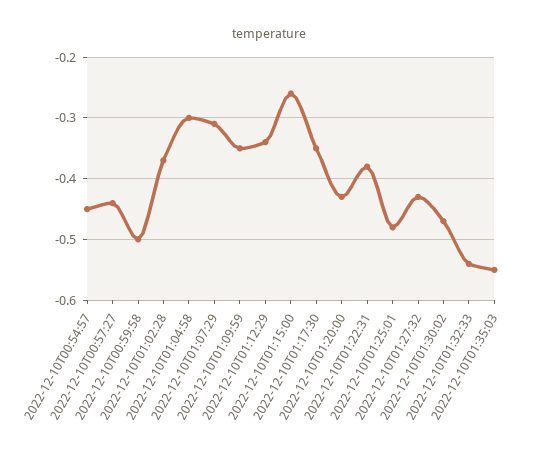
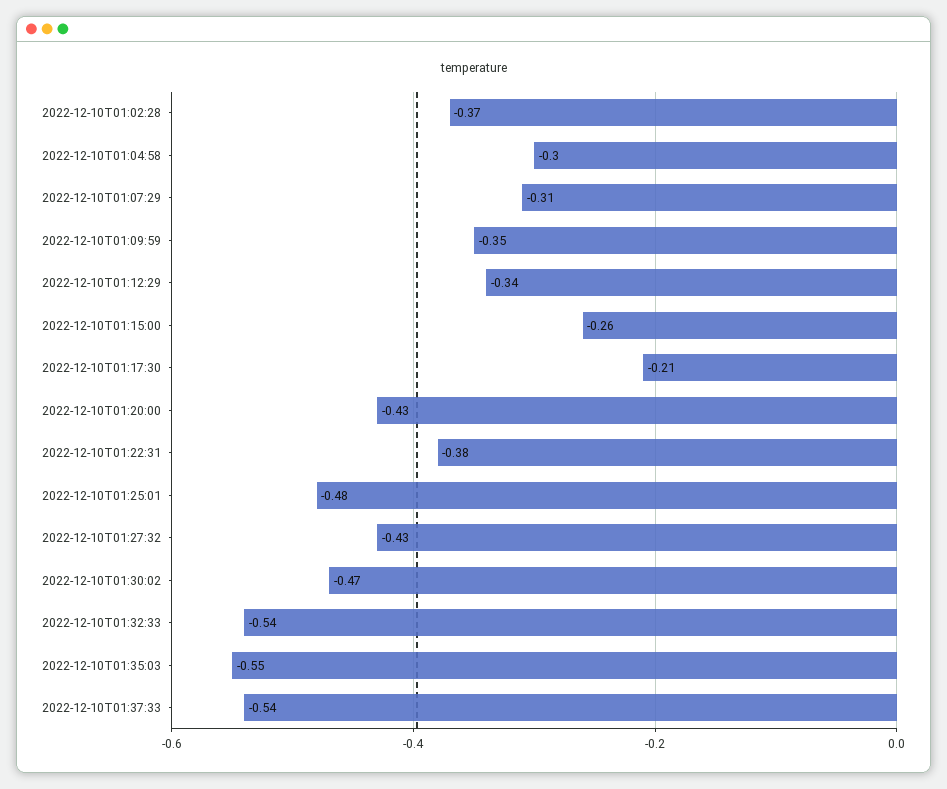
2022-12-10T00:54:57: -0.45 -> none
2022-12-10T00:57:27: -0.44 -> none
2022-12-10T00:59:58: -0.5 -> none
2022-12-10T01:17:30: -0.35 -> -0.21
2022-12-10T01:37:33: none -> -0.54

